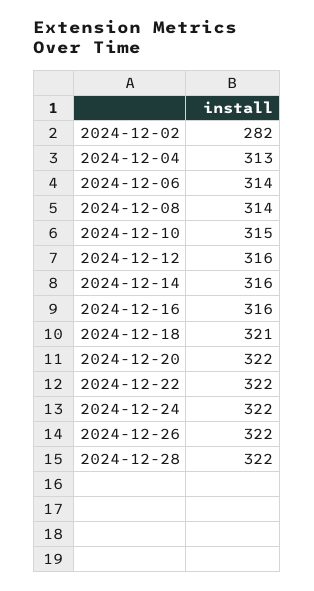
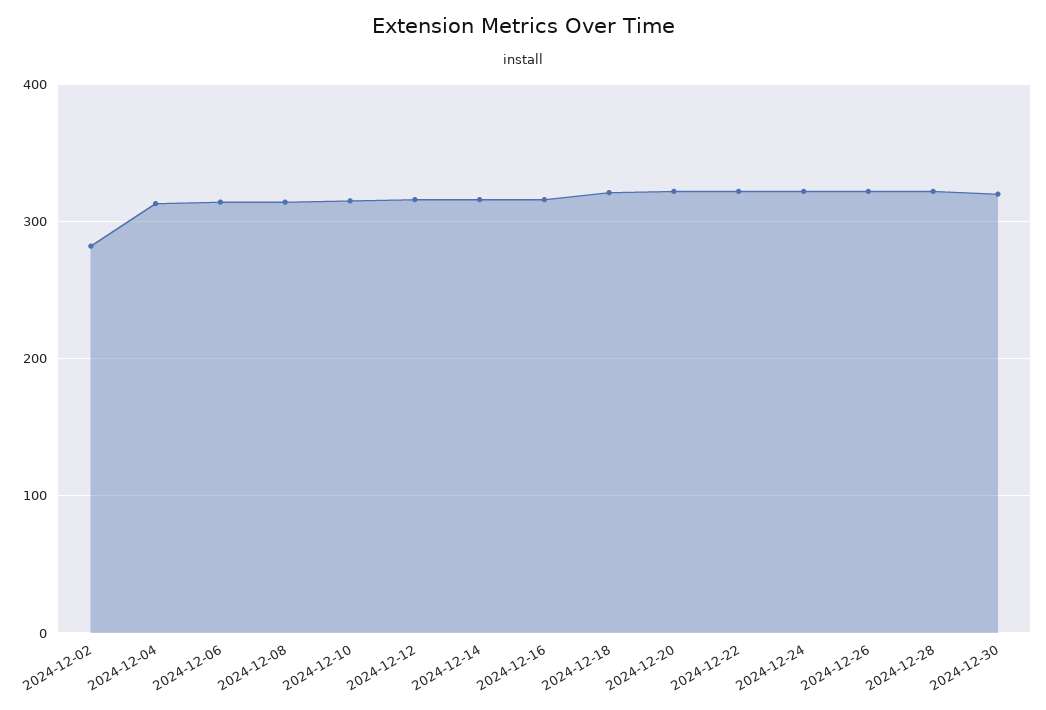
2024-12-30: none -> 320

